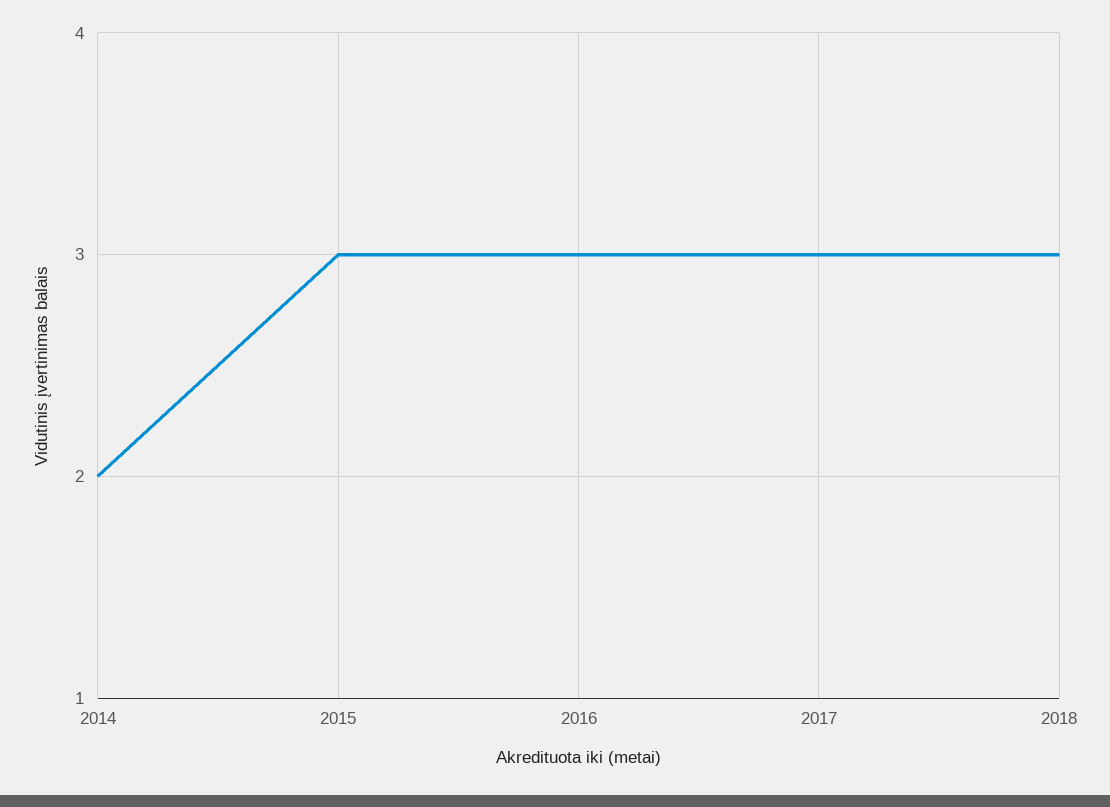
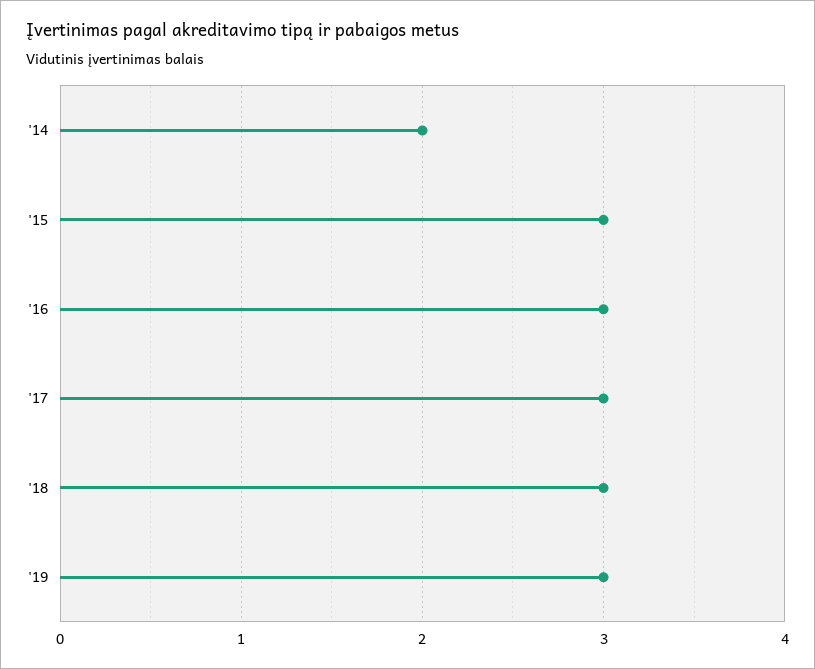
'19: none -> 3

